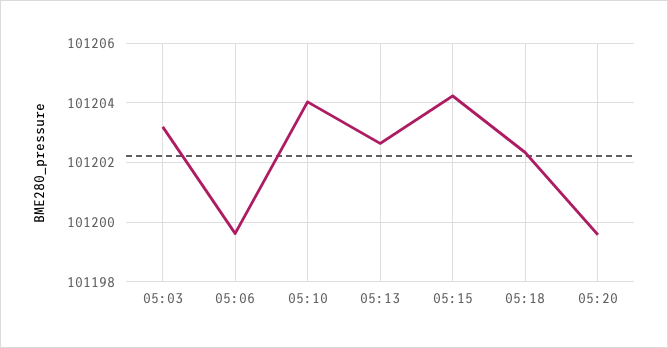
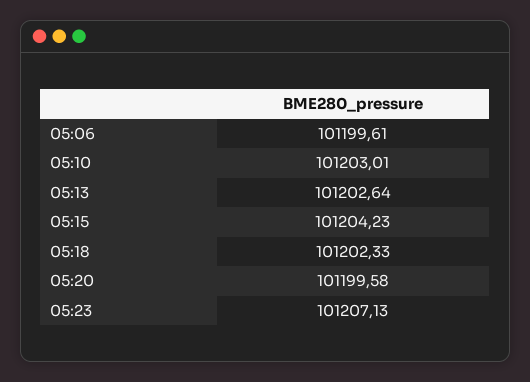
05:03: 101203.25 -> none
05:10: 101204 -> 101203.01
05:23: none -> 101207.13

